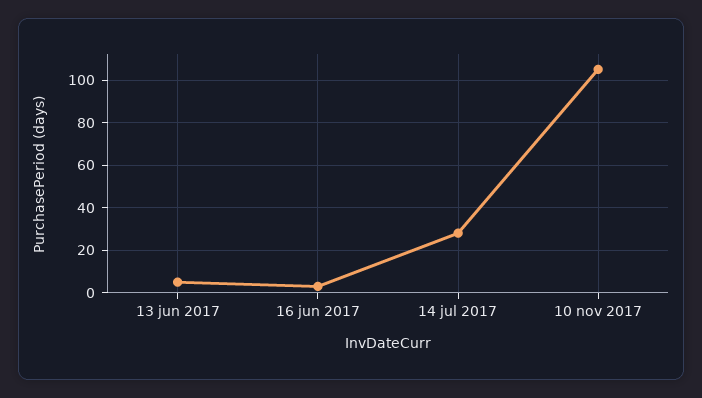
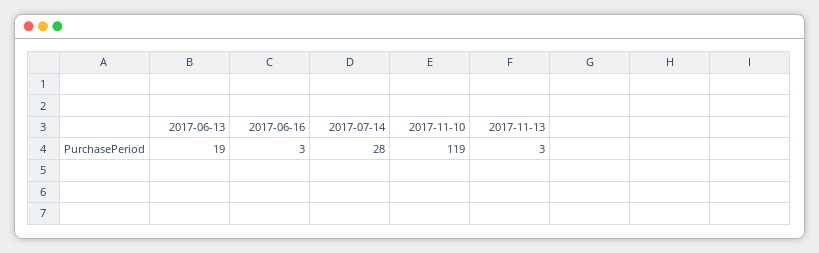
13 jun 2017: 5 -> 19
10 nov 2017: 105 -> 119
2017-11-13: none -> 3

